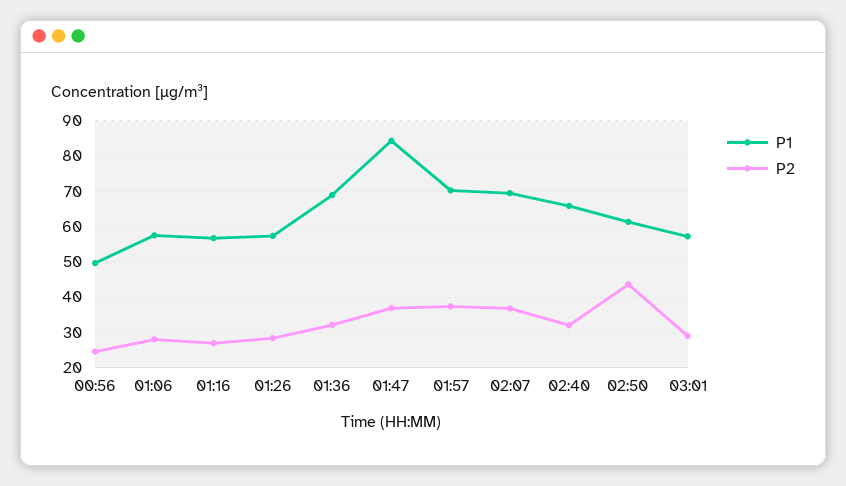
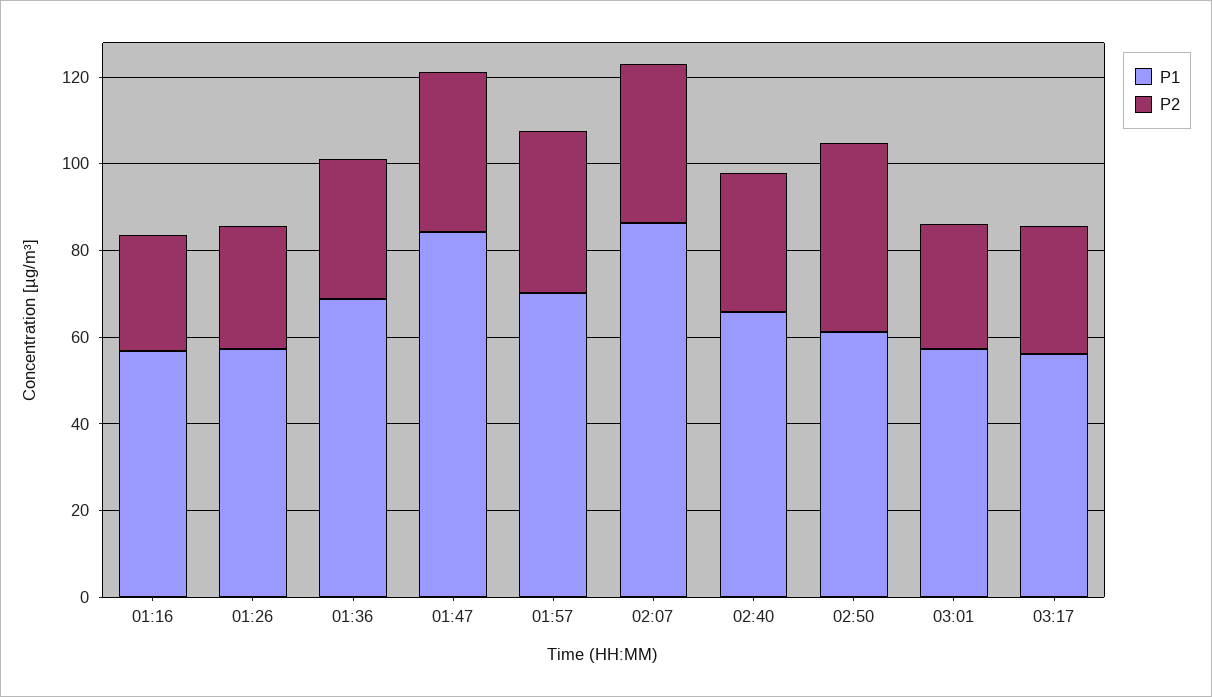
P1, 00:56: 50 -> none
P2, 00:56: 24 -> none
P1, 01:06: 58 -> none
P2, 01:06: 28 -> none
P1, 02:07: 70 -> 85
P1, 03:17: none -> 55
P2, 03:17: none -> 30

